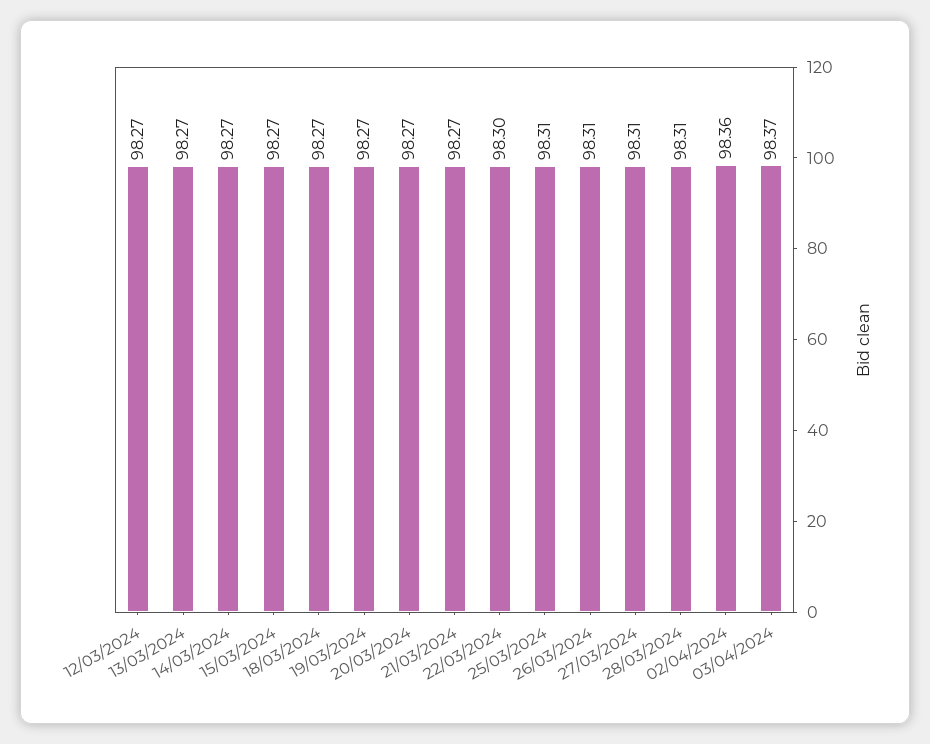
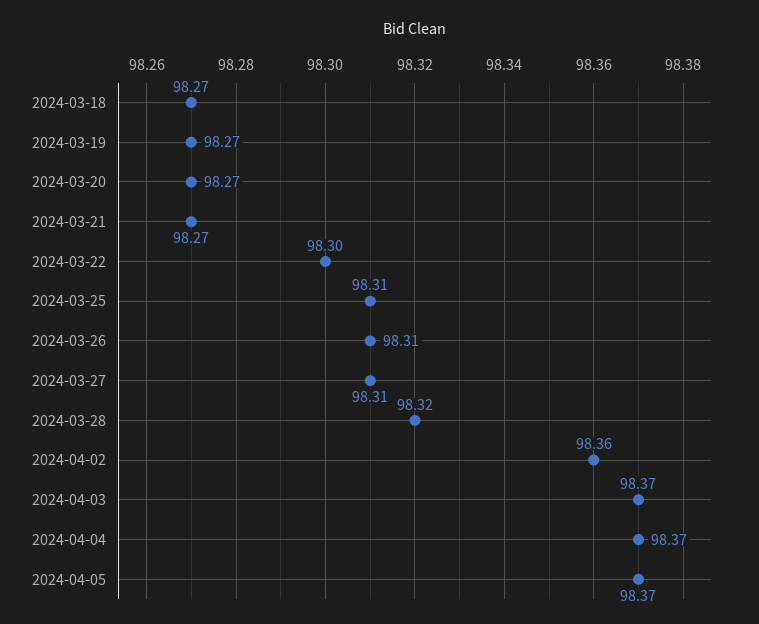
12/03/2024: 98.27 -> none
13/03/2024: 98.27 -> none
14/03/2024: 98.27 -> none
15/03/2024: 98.27 -> none
28/03/2024: 98.31 -> 98.32
2024-04-04: none -> 98.37
2024-04-05: none -> 98.37

